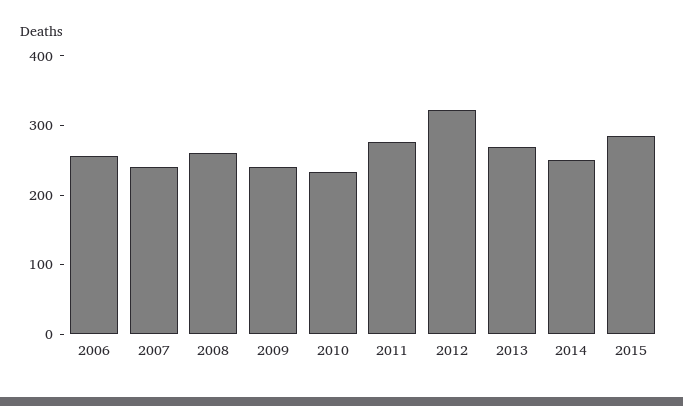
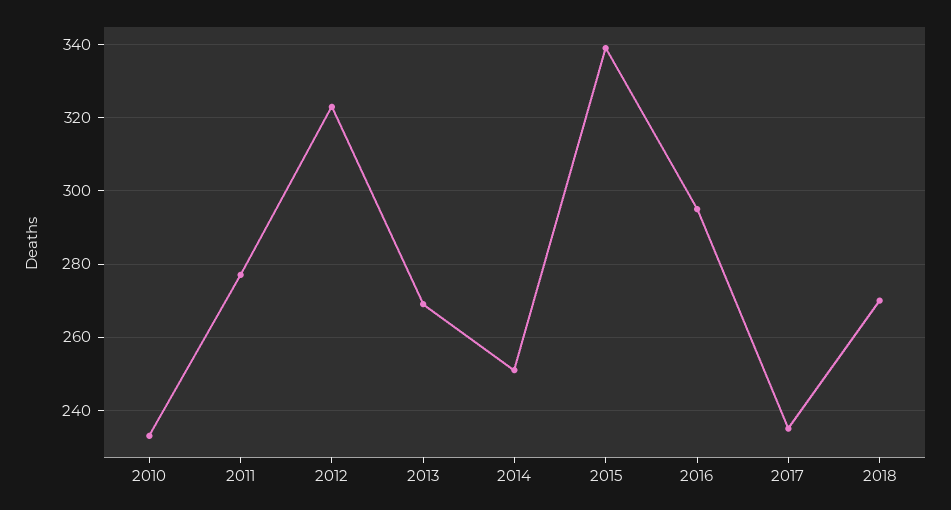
2006: 260 -> none
2007: 240 -> none
2008: 260 -> none
2009: 240 -> none
2015: 280 -> 340
2016: none -> 295
2017: none -> 235
2018: none -> 270

